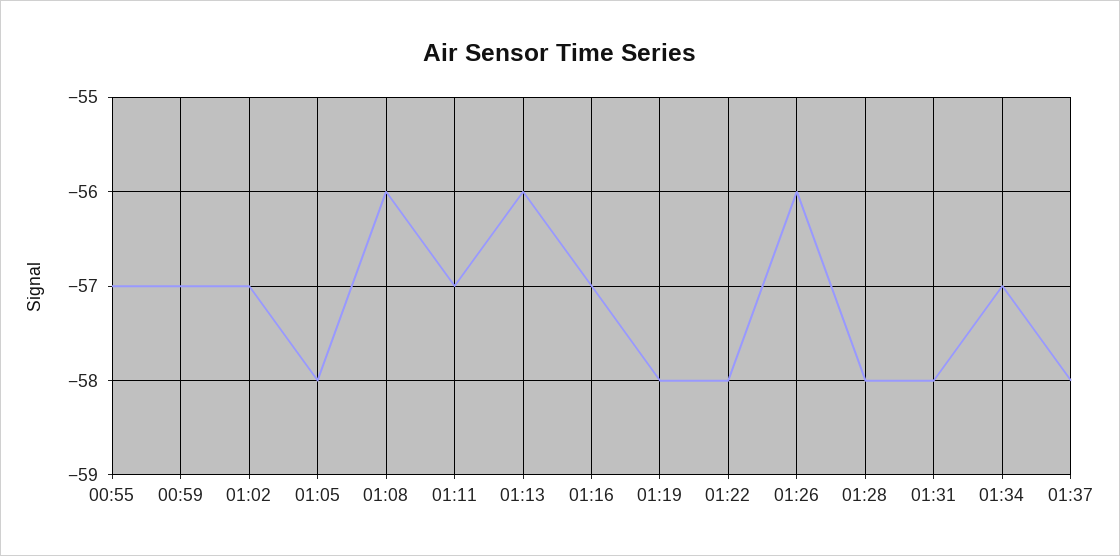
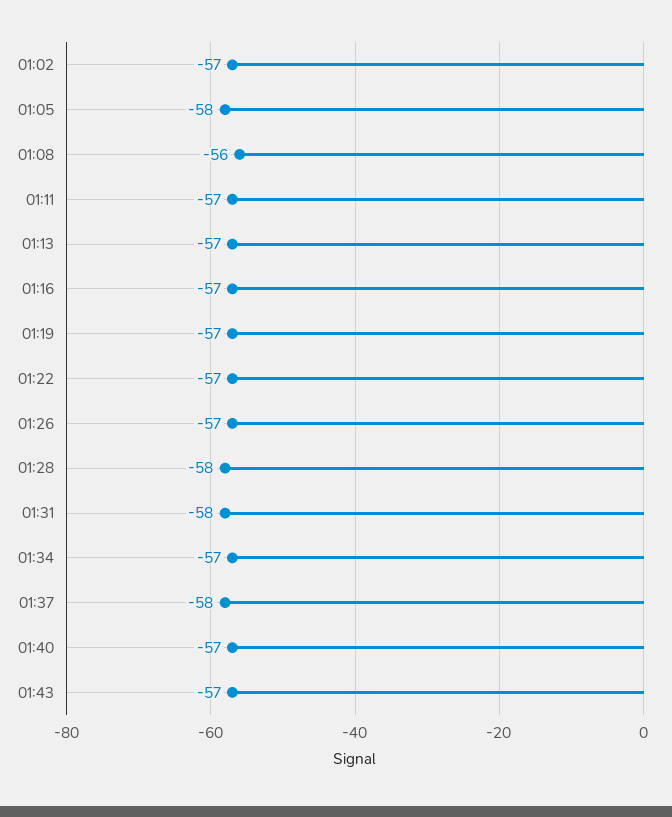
00:55: -57 -> none
00:59: -57 -> none
01:13: -56 -> -57
01:19: -58 -> -57
01:22: -58 -> -57
01:26: -56 -> -57
01:40: none -> -57
01:43: none -> -57

